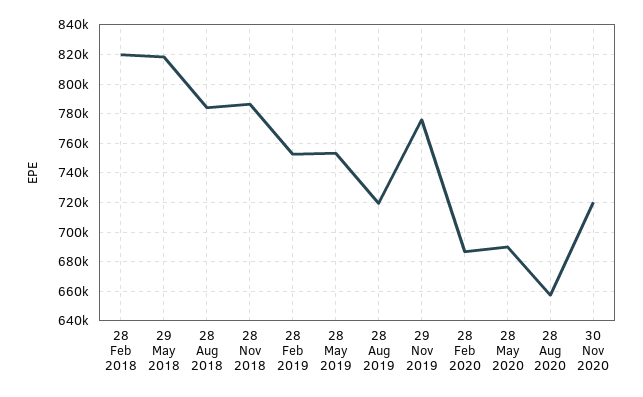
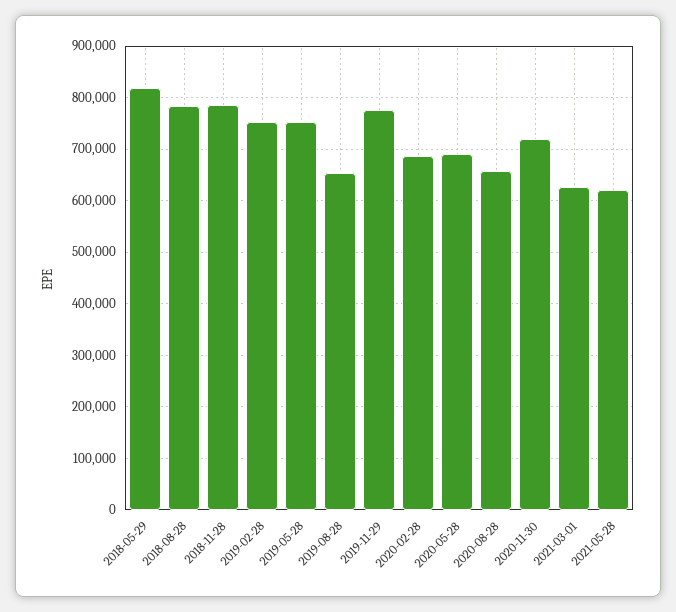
28 Feb 2018: 820000 -> none
28 Aug 2019: 720000 -> 660000
2021-03-01: none -> 620000
2021-05-28: none -> 620000

